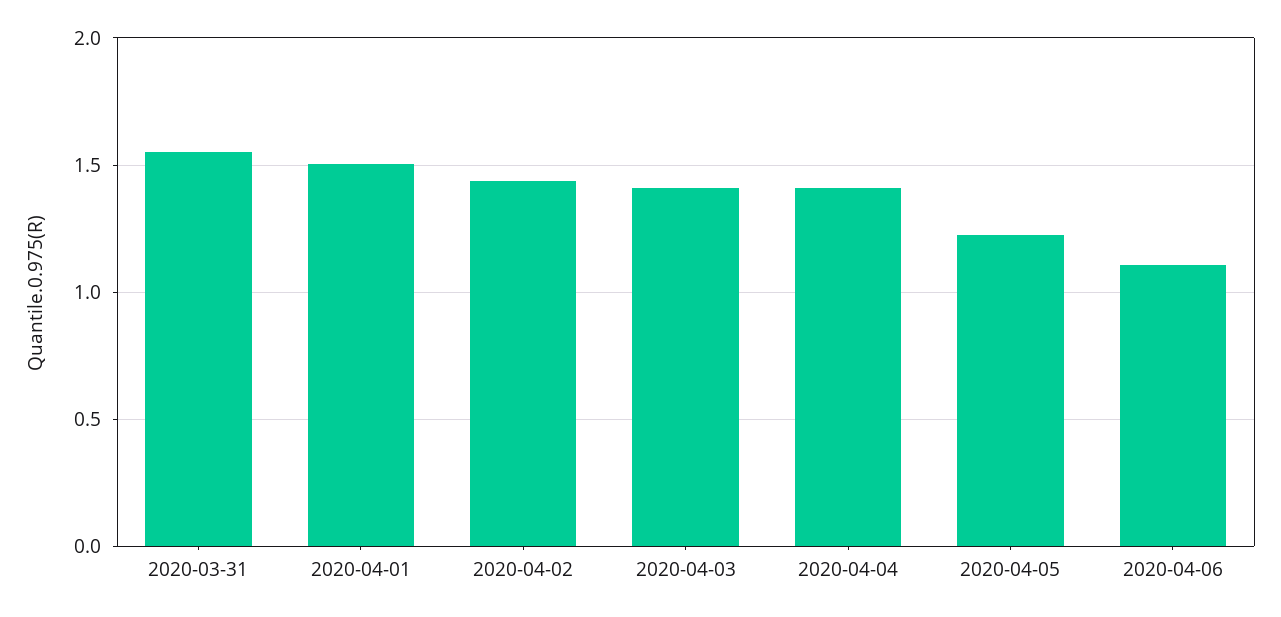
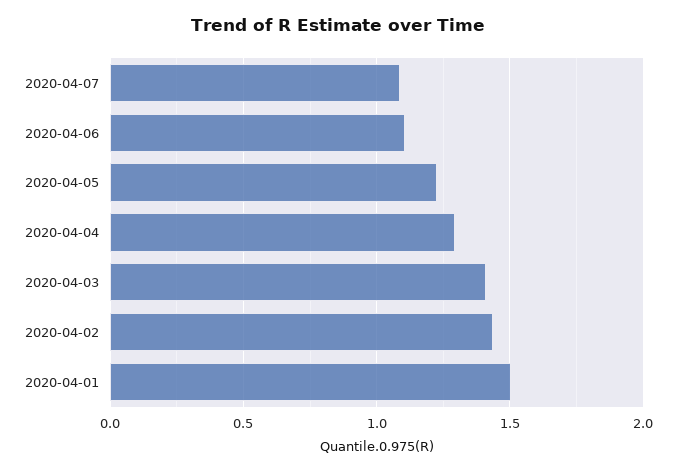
2020-03-31: 1.55 -> none
2020-04-04: 1.4 -> 1.3
2020-04-07: none -> 1.1

